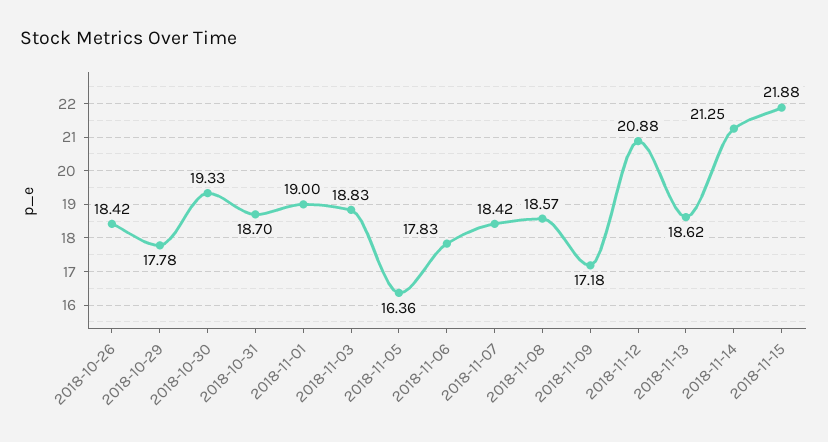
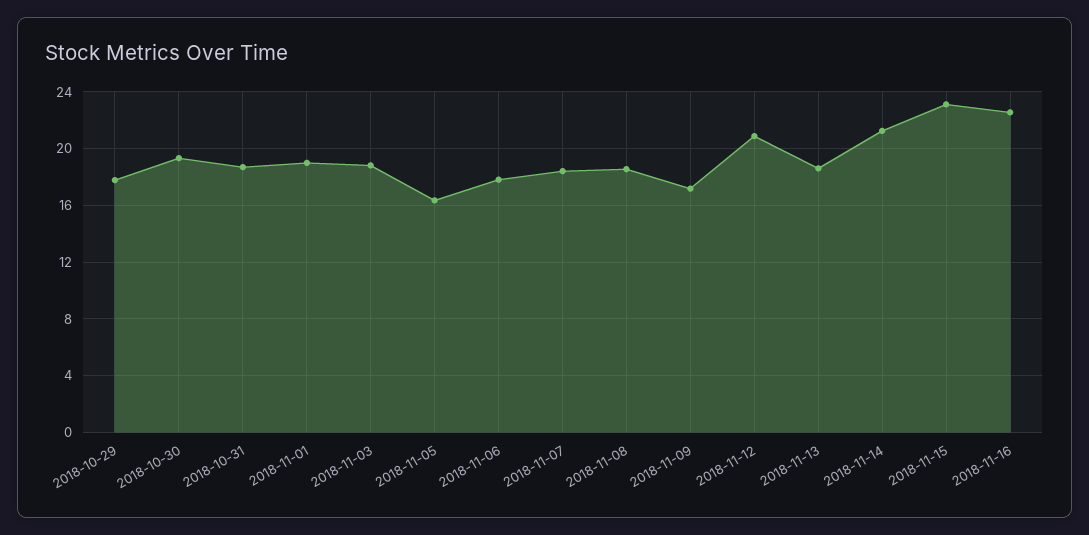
2018-10-26: 18.42 -> none
2018-11-15: 21.88 -> 23
2018-11-16: none -> 22.5

